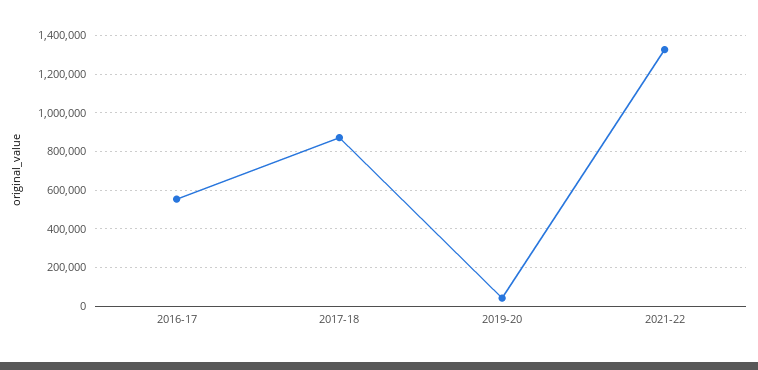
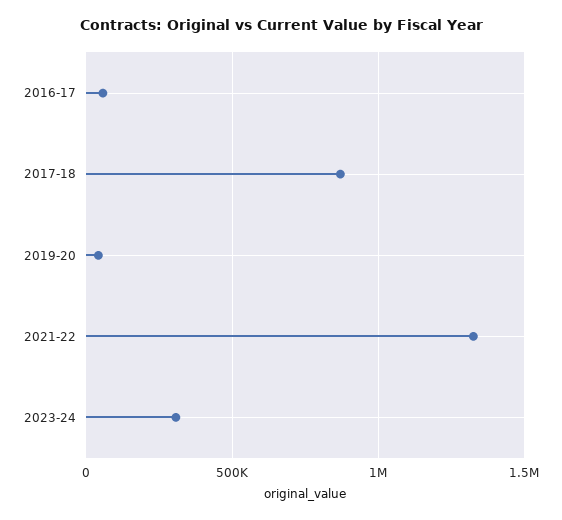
2016-17: 550000 -> 50000
2023-24: none -> 300000

